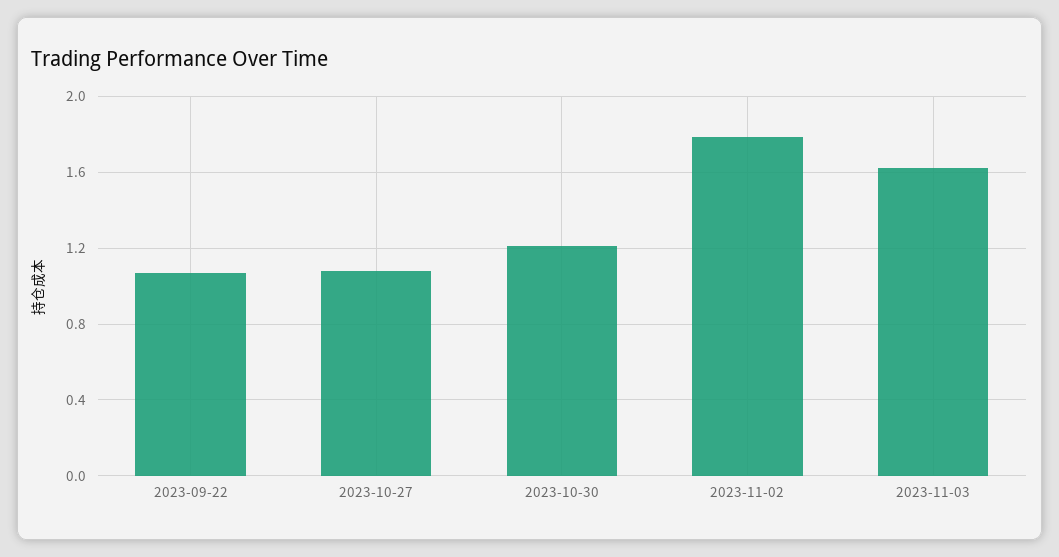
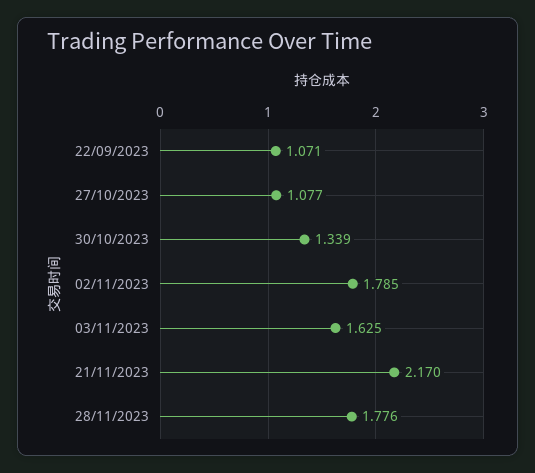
2023-10-30: 1.2 -> 1.339
21/11/2023: none -> 2.17
28/11/2023: none -> 1.776

